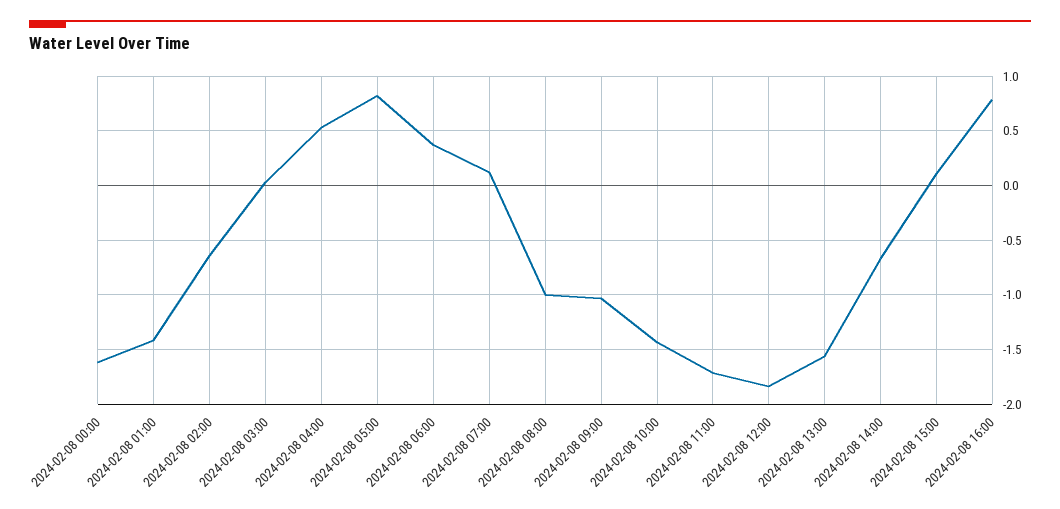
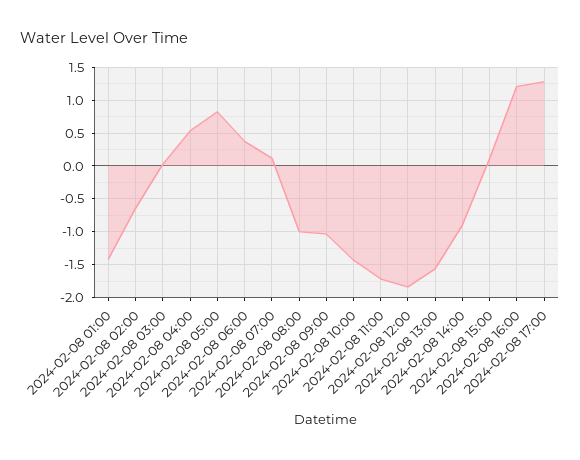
2024-02-08 00:00: -1.6 -> none
2024-02-08 14:00: -0.7 -> -0.9
2024-02-08 16:00: 0.8 -> 1.2
2024-02-08 17:00: none -> 1.3

